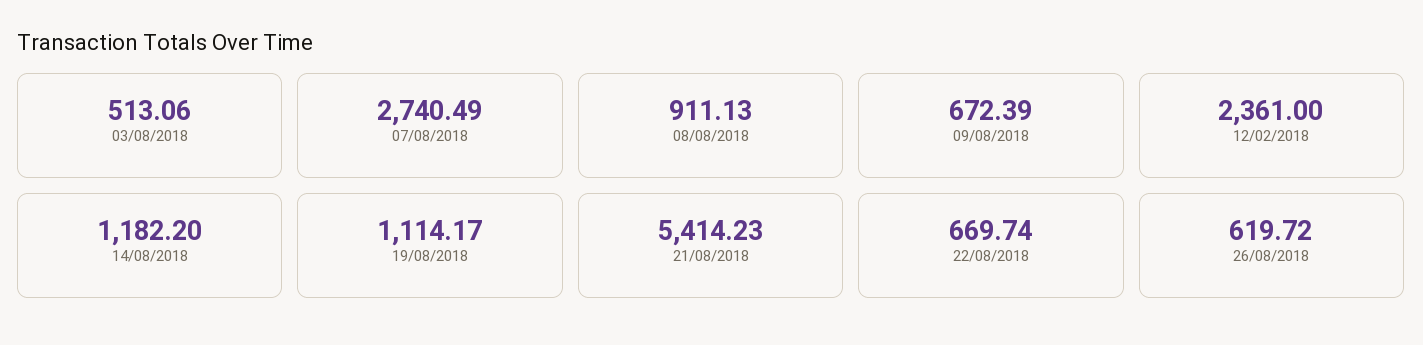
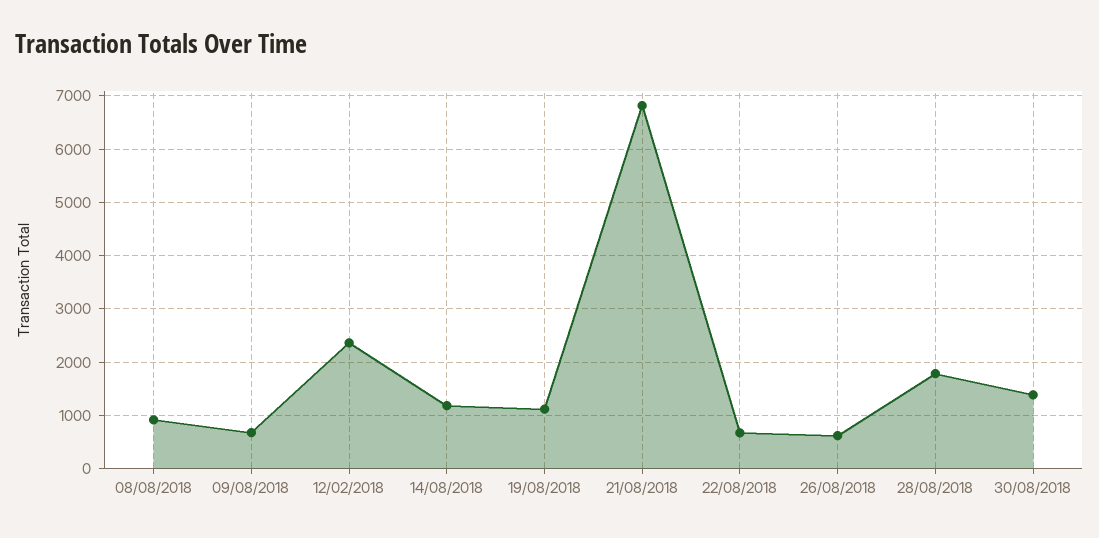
03/08/2018: 513.06 -> none
07/08/2018: 2740.49 -> none
21/08/2018: 5414.23 -> 6800
28/08/2018: none -> 1800
30/08/2018: none -> 1400

